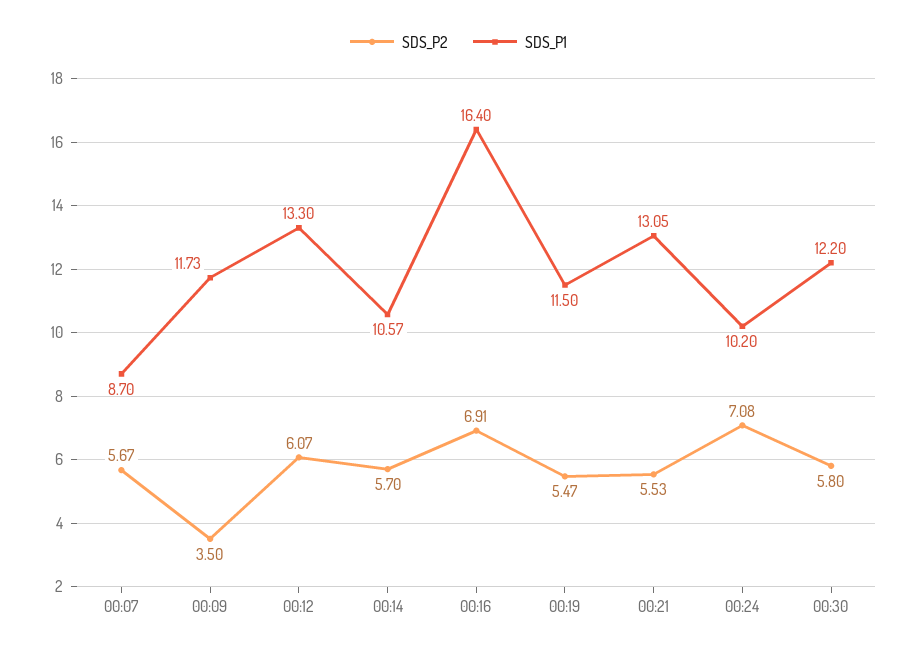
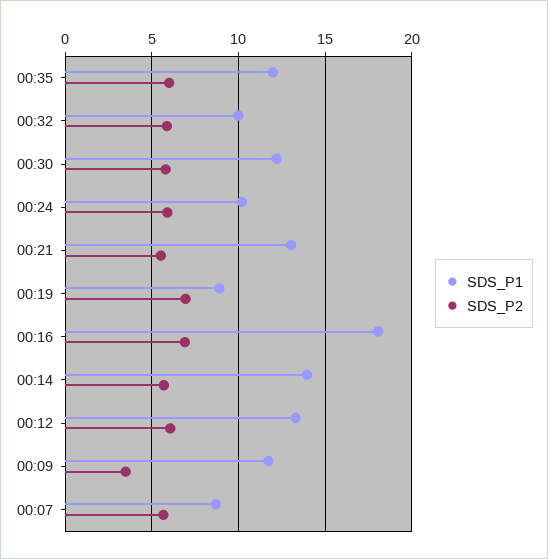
SDS_P1, 00:14: 10.57 -> 14
SDS_P1, 00:16: 16.4 -> 18
SDS_P2, 00:19: 5.47 -> 7
SDS_P1, 00:19: 11.5 -> 9
SDS_P2, 00:24: 7.08 -> 6
SDS_P1, 00:35: none -> 12
SDS_P2, 00:35: none -> 6
SDS_P1, 00:32: none -> 10
SDS_P2, 00:32: none -> 6

